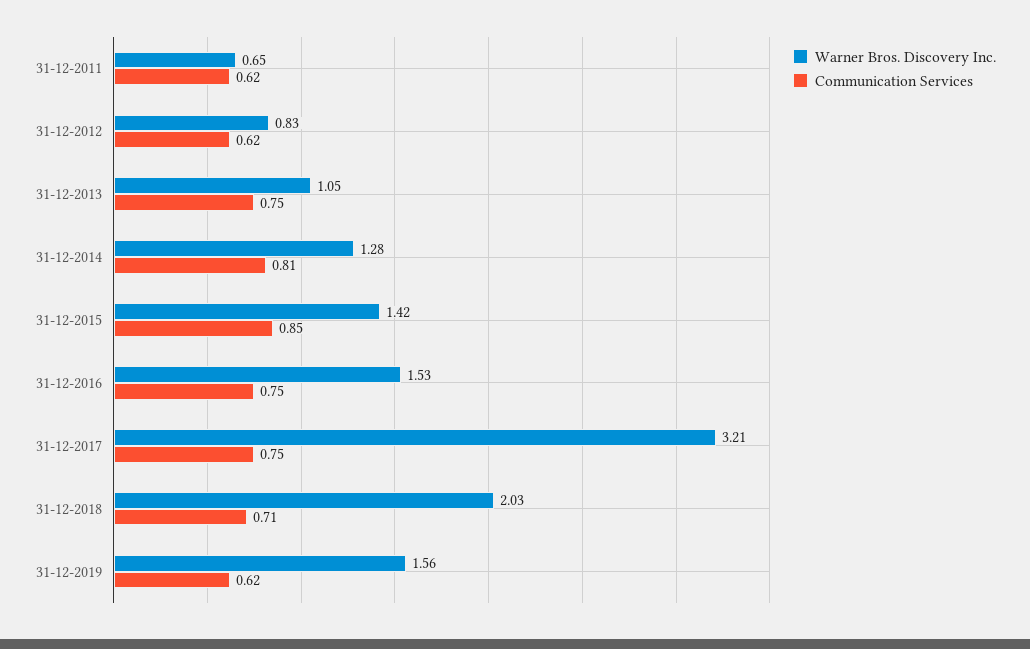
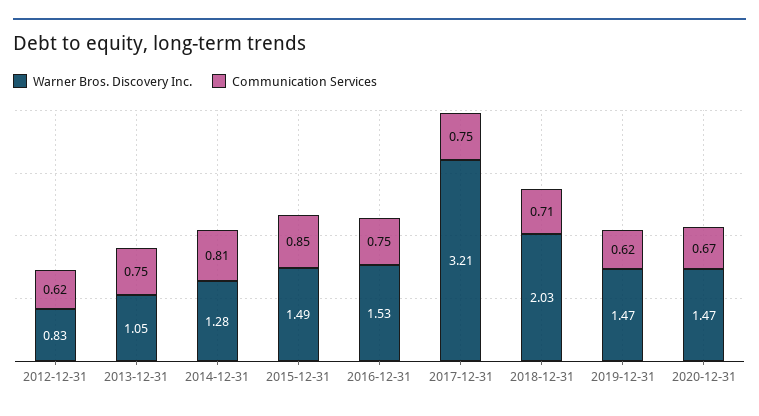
Warner Bros. Discovery Inc., 31-12-2011: 0.65 -> none
Communication Services, 31-12-2011: 0.62 -> none
Warner Bros. Discovery Inc., 31-12-2015: 1.42 -> 1.49
Warner Bros. Discovery Inc., 31-12-2019: 1.56 -> 1.47
Warner Bros. Discovery Inc., 2020-12-31: none -> 1.47
Communication Services, 2020-12-31: none -> 0.67

